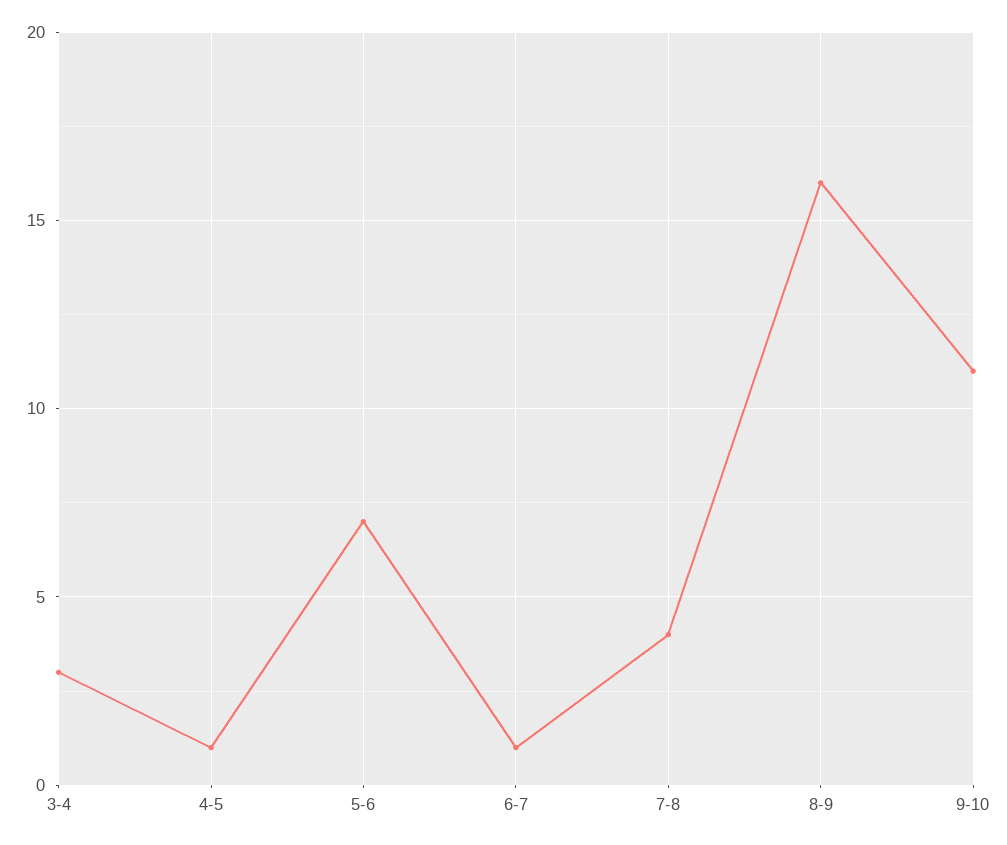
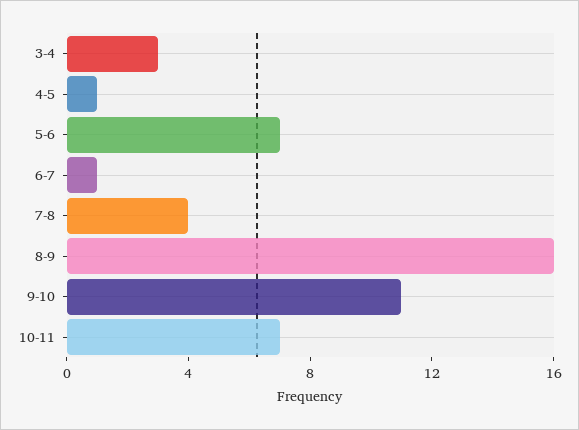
10-11: none -> 7

